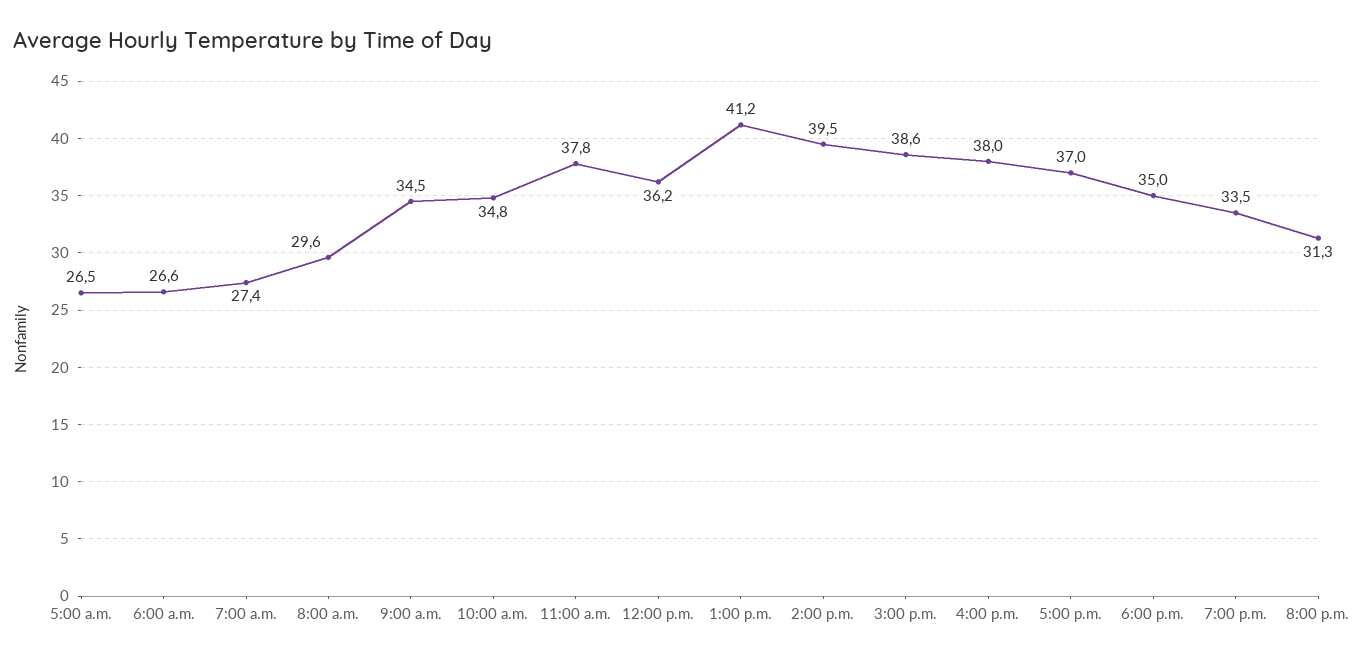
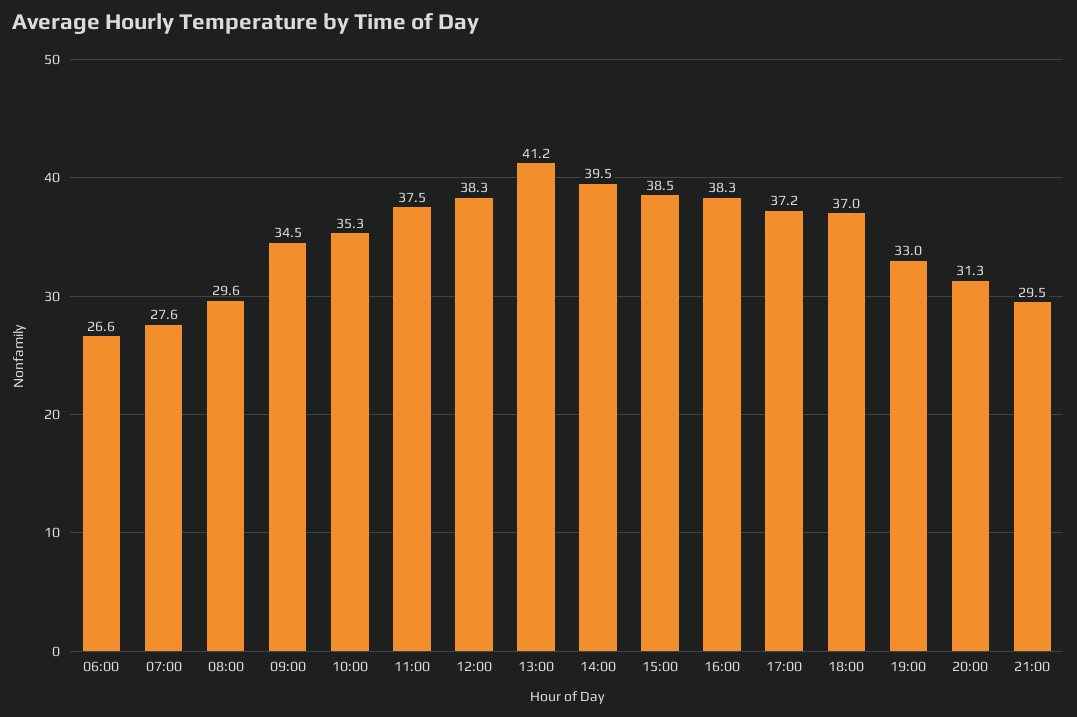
5:00 a.m.: 26.5 -> none
7:00 a.m.: 27.4 -> 27.6
10:00 a.m.: 34.8 -> 35.3
11:00 a.m.: 37.8 -> 37.5
12:00 p.m.: 36.2 -> 38.3
3:00 p.m.: 38.6 -> 38.5
4:00 p.m.: 38 -> 38.3
5:00 p.m.: 37 -> 37.2
6:00 p.m.: 35 -> 37
7:00 p.m.: 33.5 -> 33
21:00: none -> 29.5

